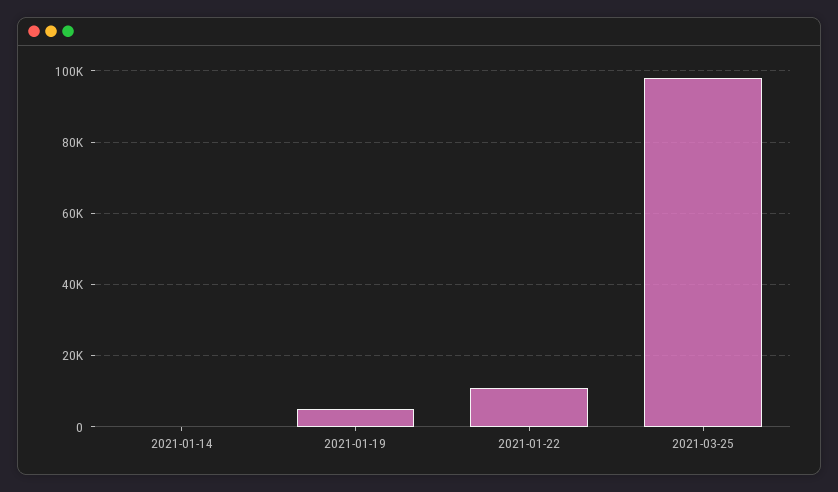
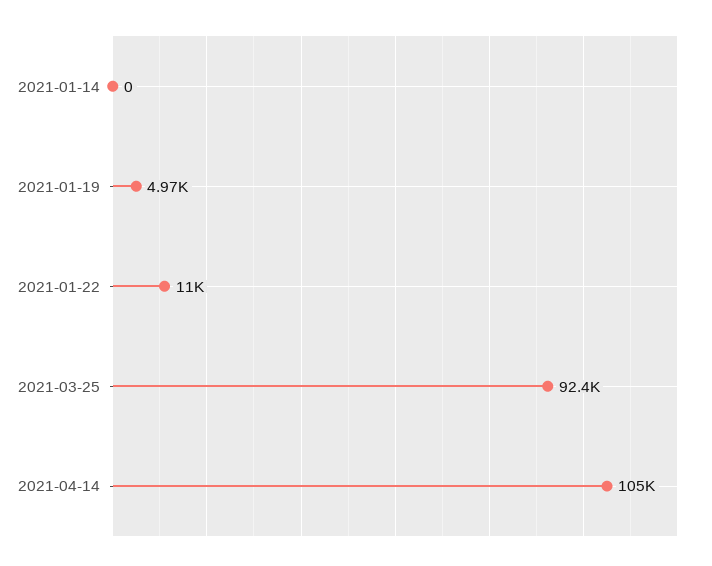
2021-03-25: 98000 -> 92400
2021-04-14: none -> 105000

